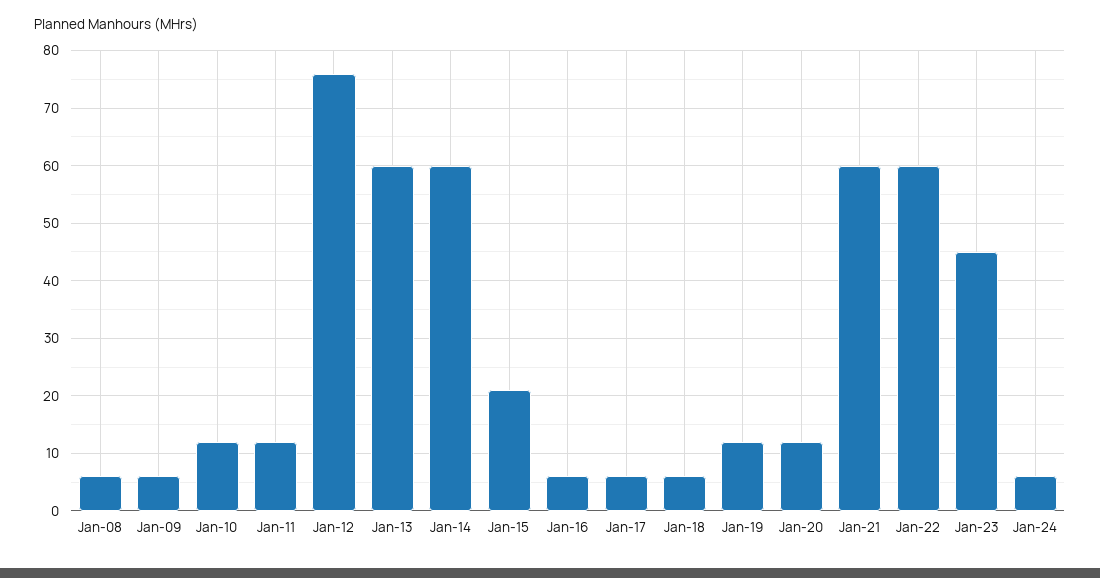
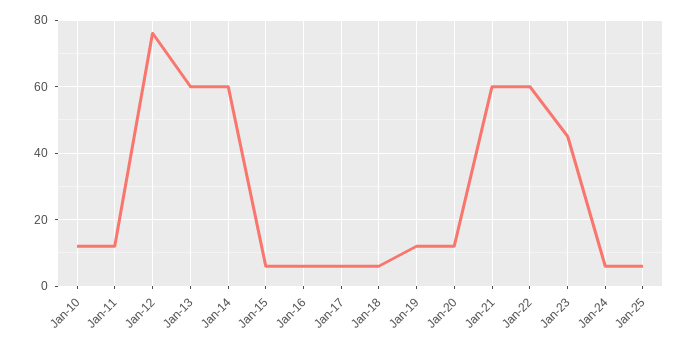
Jan-08: 5 -> none
Jan-09: 5 -> none
Jan-15: 20 -> 5
Jan-25: none -> 5

